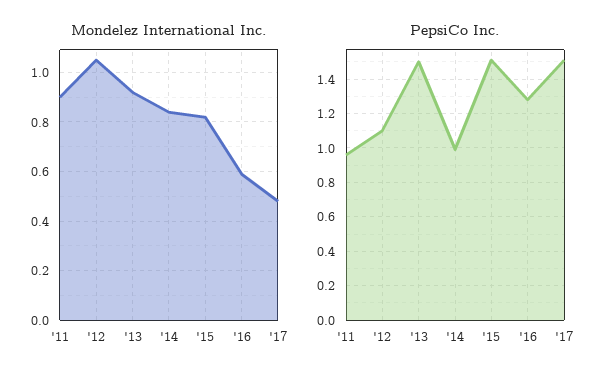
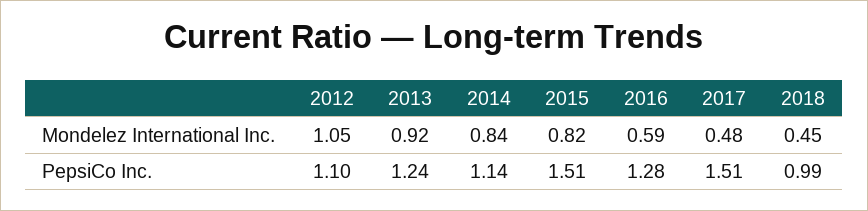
Mondelez International Inc., '11: 0.9 -> none
PepsiCo Inc., '11: 0.95 -> none
PepsiCo Inc., '13: 1.5 -> 1.24
PepsiCo Inc., '14: 1 -> 1.14
Mondelez International Inc., 2018: none -> 0.45
PepsiCo Inc., 2018: none -> 0.99

